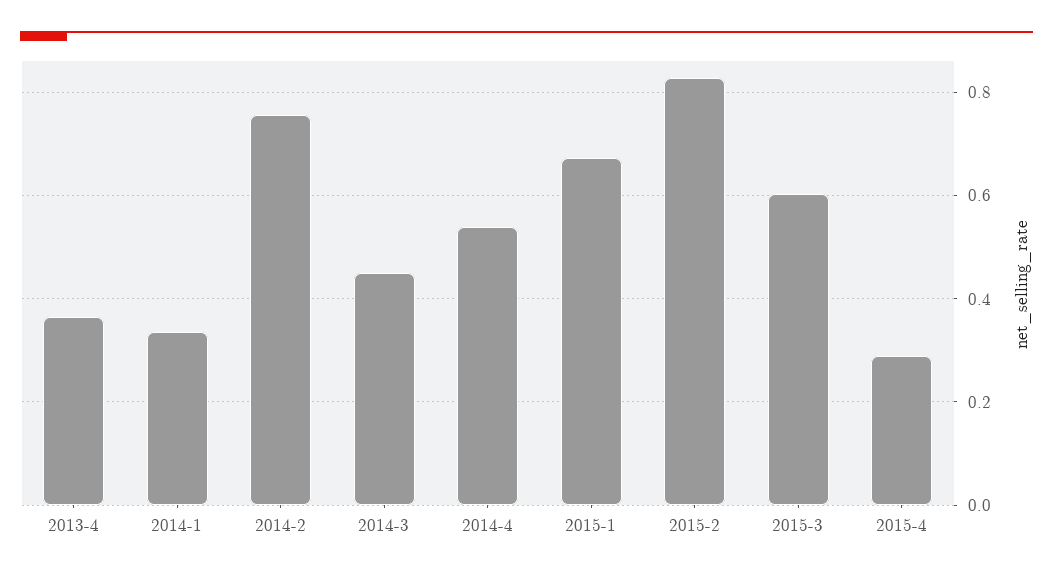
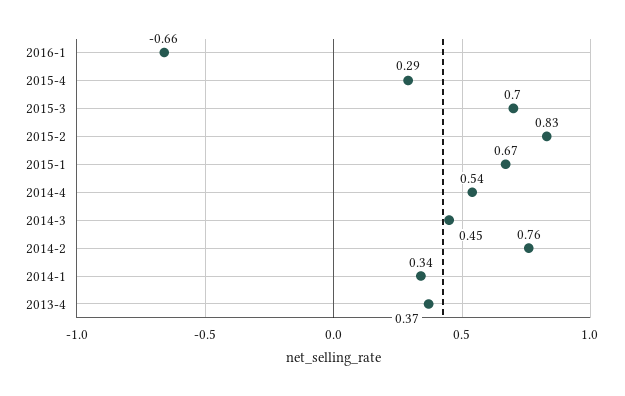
2015-3: 0.6 -> 0.7
2016-1: none -> -0.66

